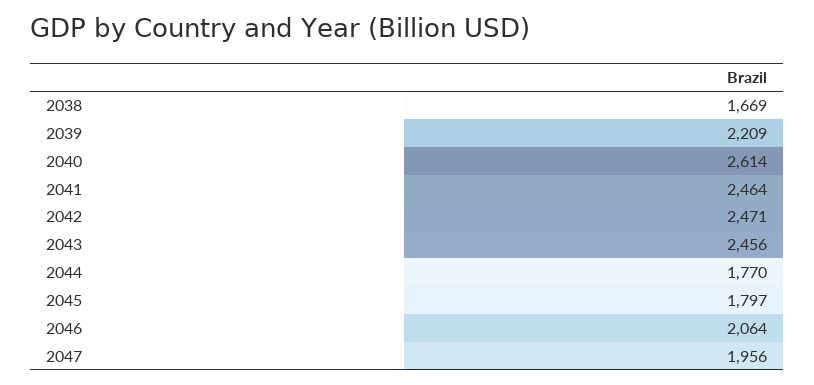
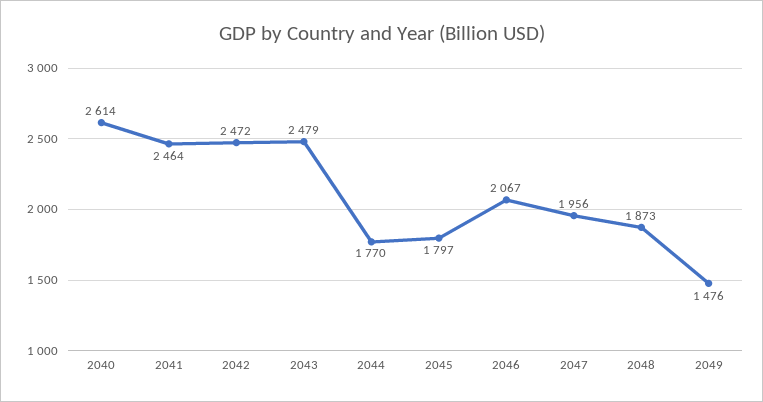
2038: 1669 -> none
2039: 2209 -> none
2042: 2471 -> 2472
2043: 2456 -> 2479
2046: 2064 -> 2067
2048: none -> 1873
2049: none -> 1476

